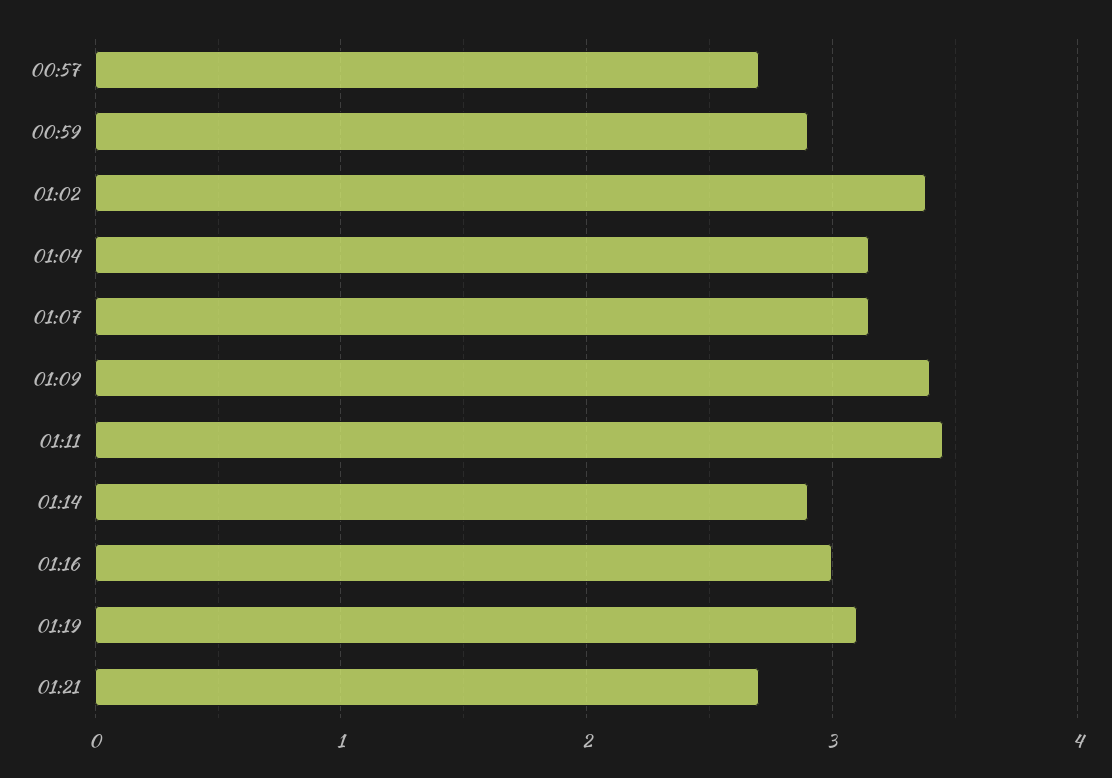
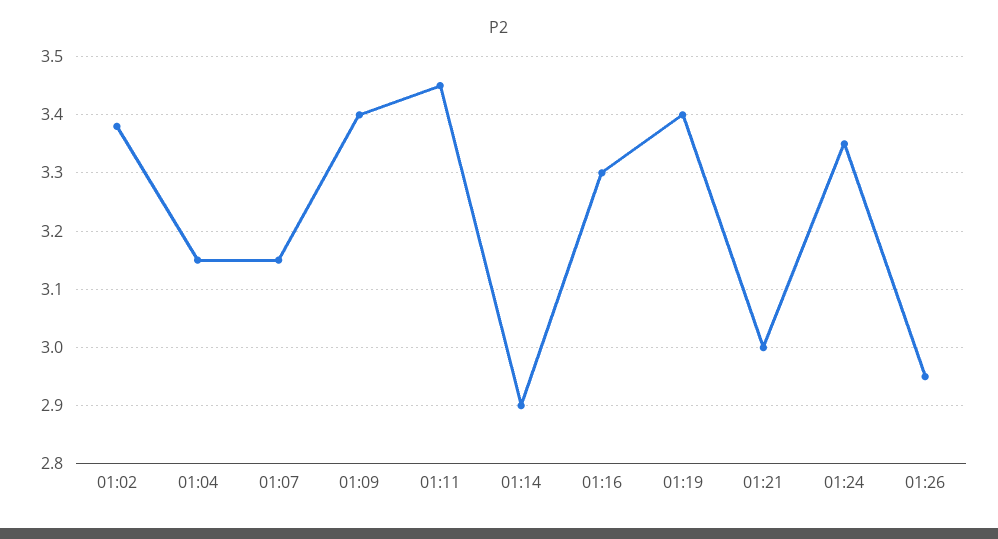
00:57: 2.7 -> none
00:59: 2.9 -> none
01:16: 3 -> 3.3
01:19: 3.1 -> 3.4
01:21: 2.7 -> 3
01:24: none -> 3.35
01:26: none -> 2.95

